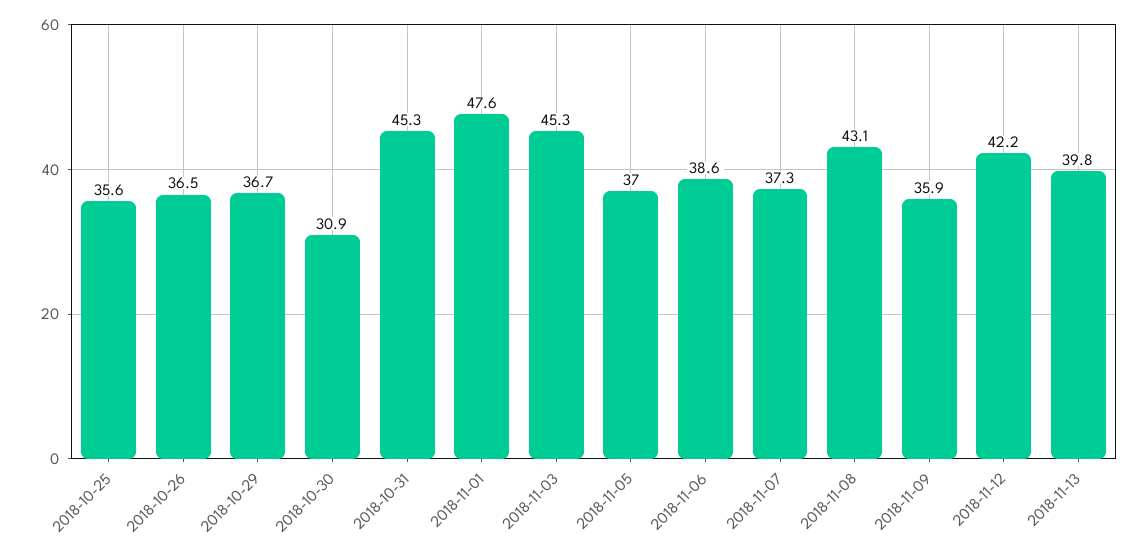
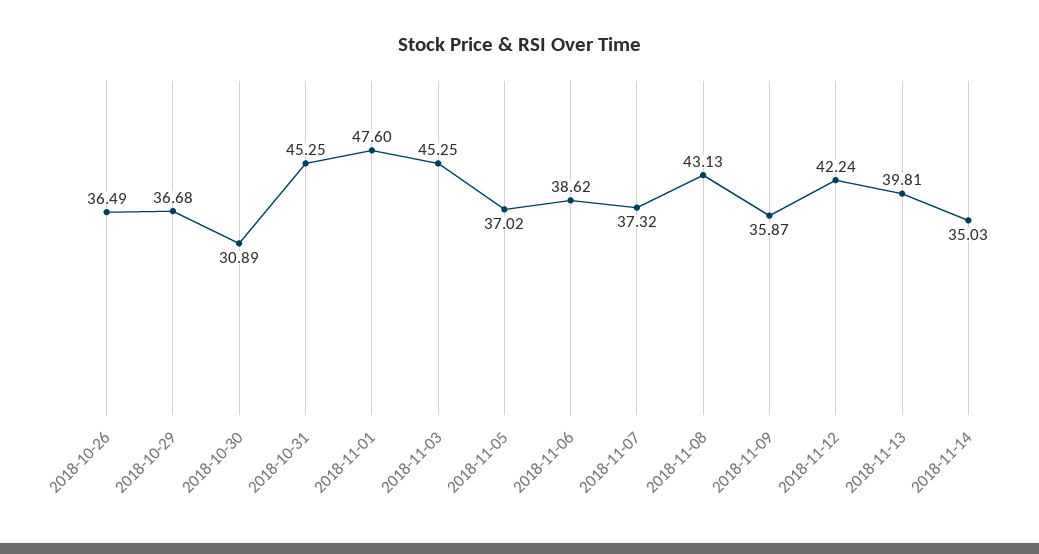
2018-10-25: 35.6 -> none
2018-11-14: none -> 35.03

